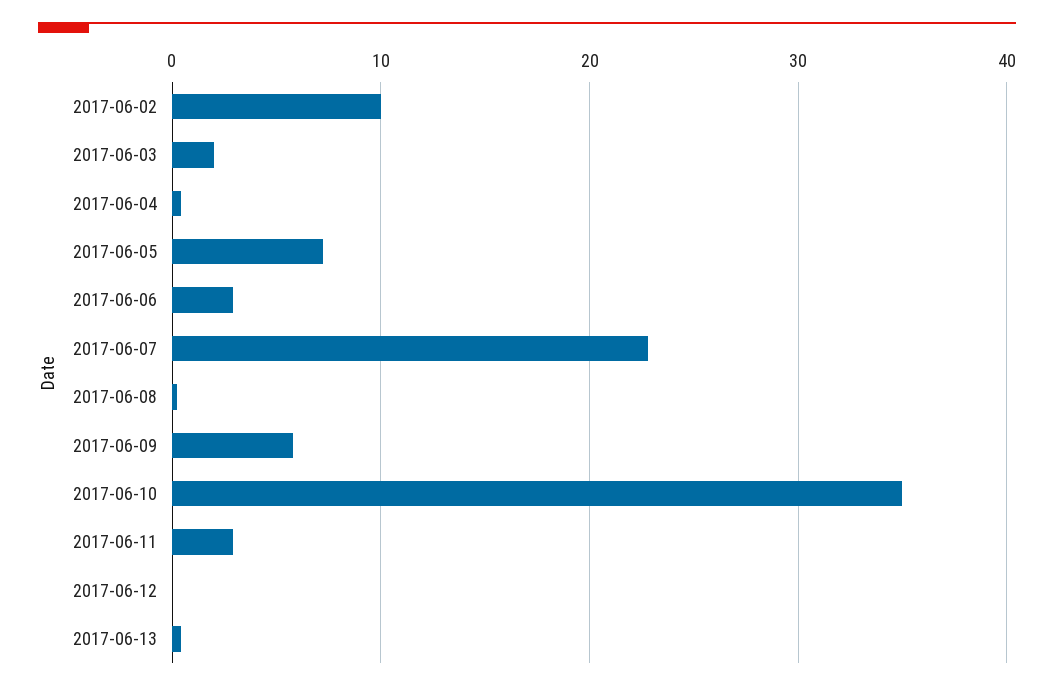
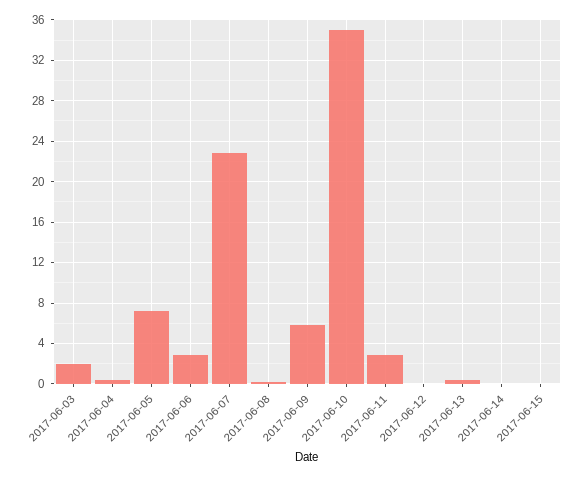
2017-06-02: 10 -> none
2017-06-14: none -> 0
2017-06-15: none -> 0

